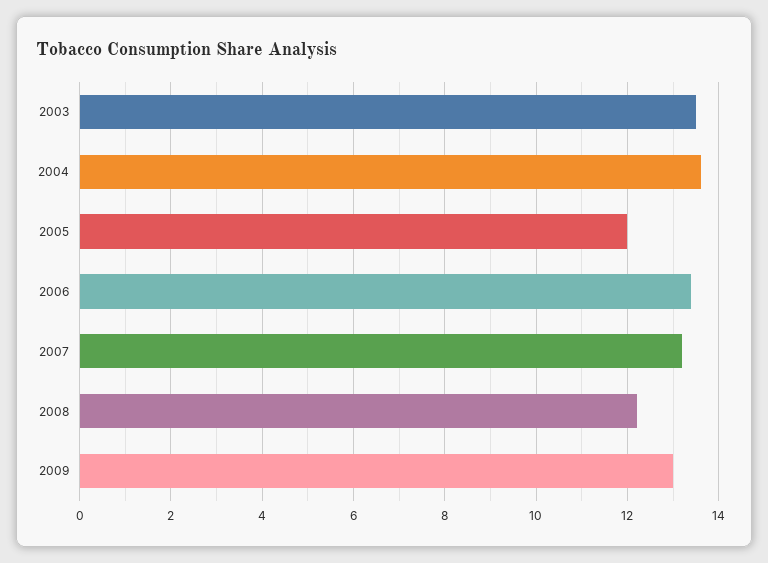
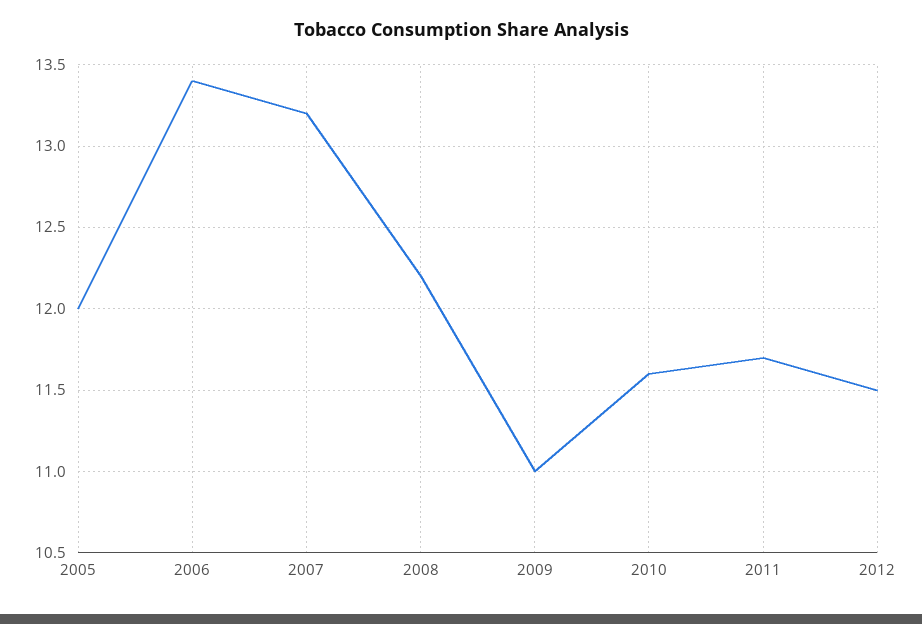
2003: 13.5 -> none
2004: 13.5 -> none
2009: 13 -> 11
2010: none -> 11.6
2011: none -> 11.7
2012: none -> 11.5

